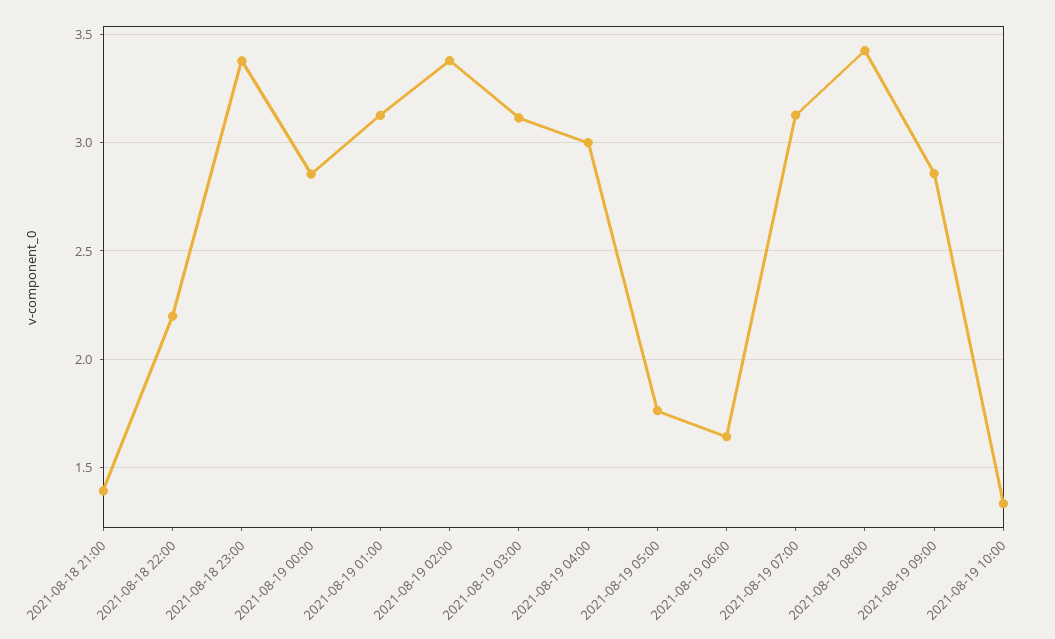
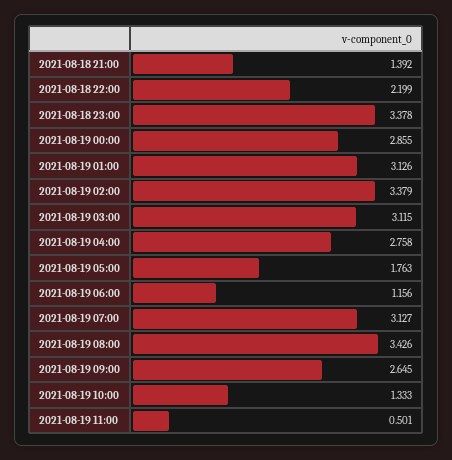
2021-08-19 04:00: 3 -> 2.758
2021-08-19 06:00: 1.65 -> 1.156
2021-08-19 09:00: 2.85 -> 2.645
2021-08-19 11:00: none -> 0.501

